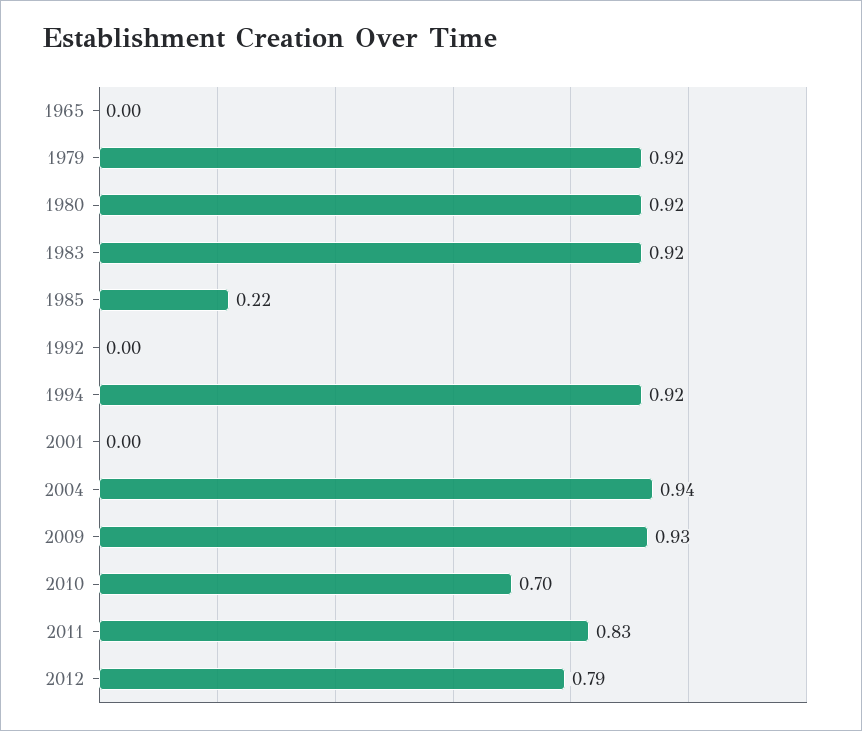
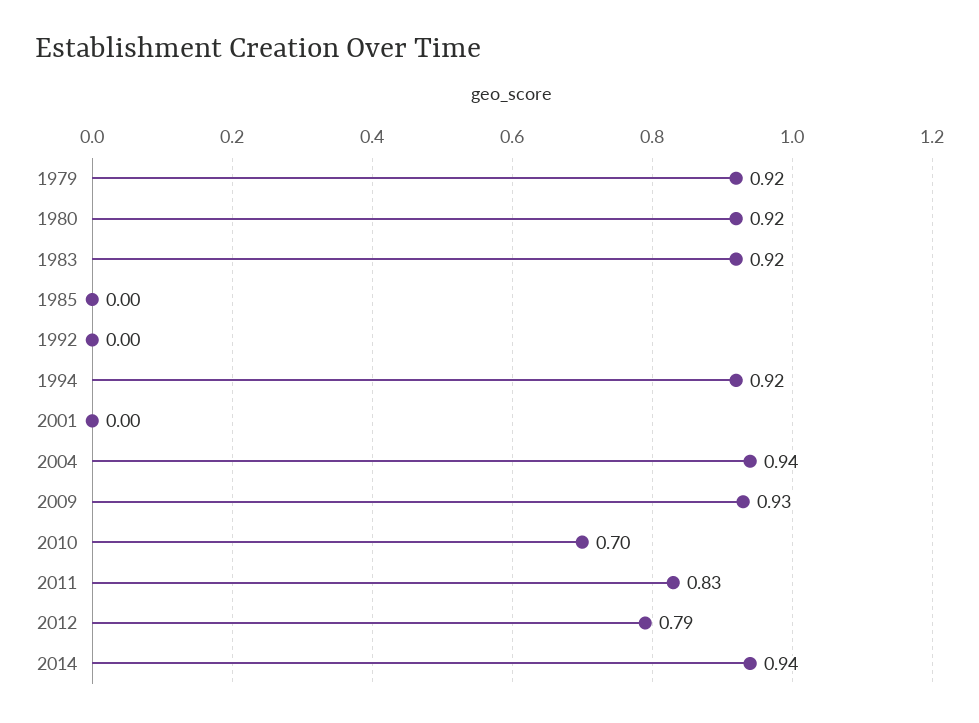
1965: 0 -> none
1985: 0.22 -> 0
2014: none -> 0.94

